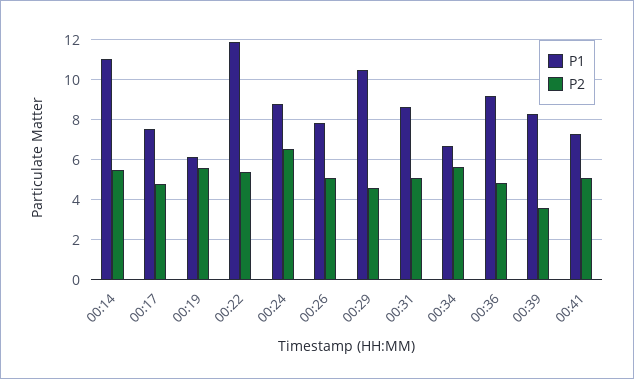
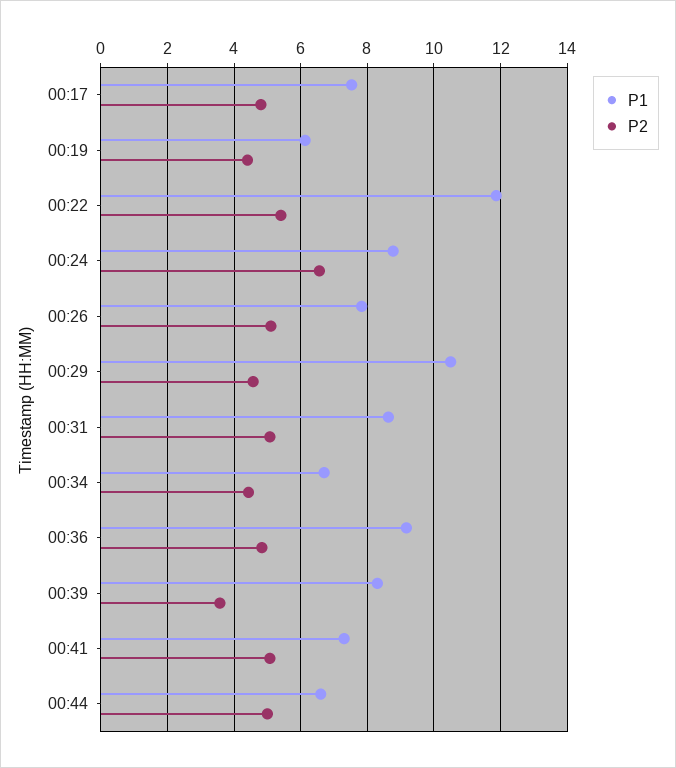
P1, 00:14: 11 -> none
P2, 00:14: 5.5 -> none
P2, 00:19: 5.5 -> 4.4
P2, 00:34: 5.5 -> 4.4
P1, 00:44: none -> 6.6
P2, 00:44: none -> 5

